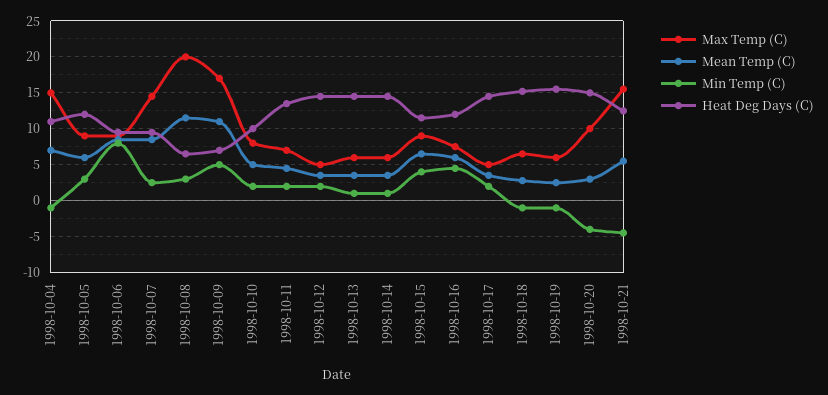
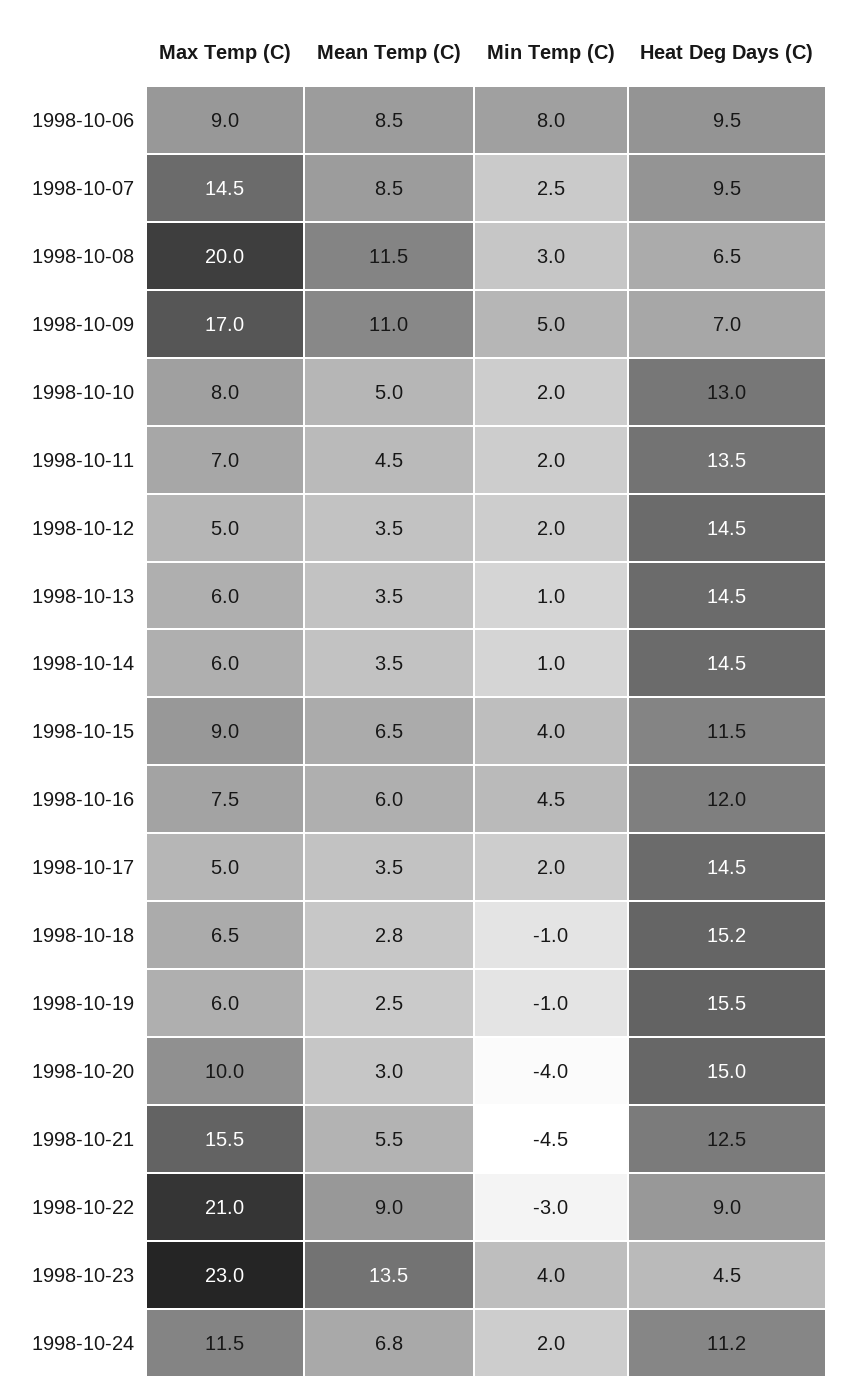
Max Temp (C), 1998-10-04: 15 -> none
Mean Temp (C), 1998-10-04: 7 -> none
Min Temp (C), 1998-10-04: -1 -> none
Heat Deg Days (C), 1998-10-04: 11 -> none
Max Temp (C), 1998-10-05: 9 -> none
Mean Temp (C), 1998-10-05: 6 -> none
Min Temp (C), 1998-10-05: 3 -> none
Heat Deg Days (C), 1998-10-05: 12 -> none
Heat Deg Days (C), 1998-10-10: 10 -> 13
Max Temp (C), 1998-10-22: none -> 21
Mean Temp (C), 1998-10-22: none -> 9
Min Temp (C), 1998-10-22: none -> -3
Heat Deg Days (C), 1998-10-22: none -> 9
Max Temp (C), 1998-10-23: none -> 23
Mean Temp (C), 1998-10-23: none -> 13.5
Min Temp (C), 1998-10-23: none -> 4
Heat Deg Days (C), 1998-10-23: none -> 4.5
Max Temp (C), 1998-10-24: none -> 11.5
Mean Temp (C), 1998-10-24: none -> 6.8
Min Temp (C), 1998-10-24: none -> 2
Heat Deg Days (C), 1998-10-24: none -> 11.2

